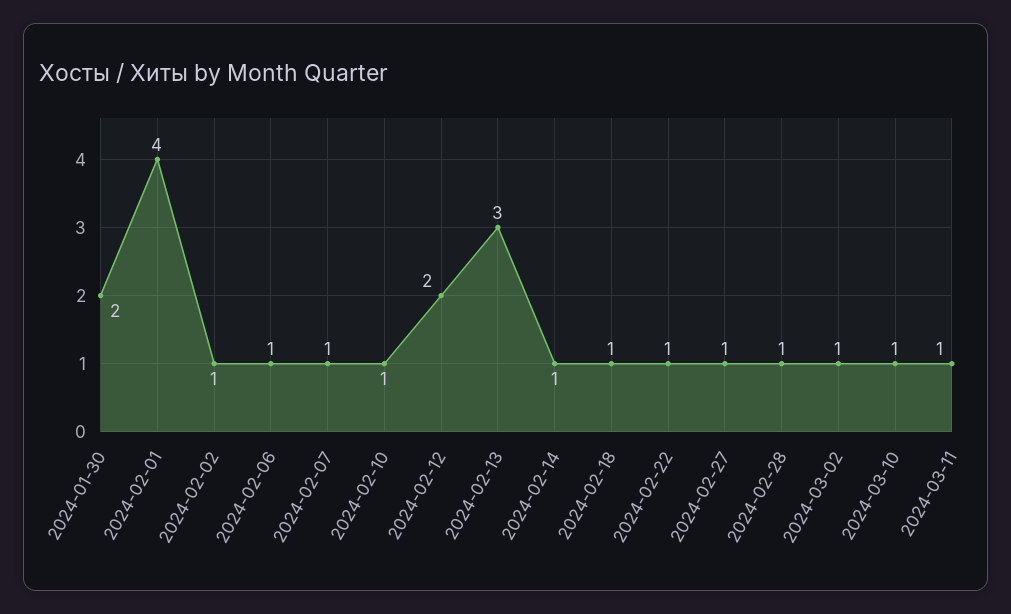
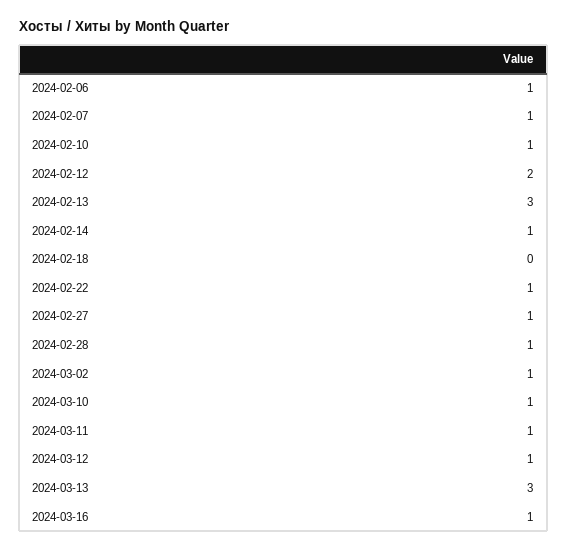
2024-01-30: 2 -> none
2024-02-01: 4 -> none
2024-02-02: 1 -> none
2024-02-18: 1 -> 0
2024-03-12: none -> 1
2024-03-13: none -> 3
2024-03-16: none -> 1

